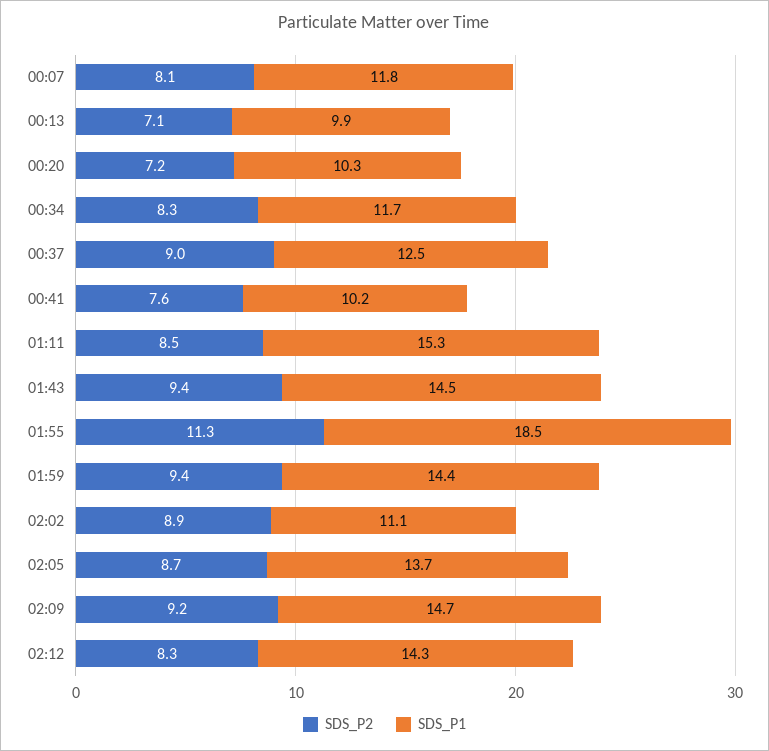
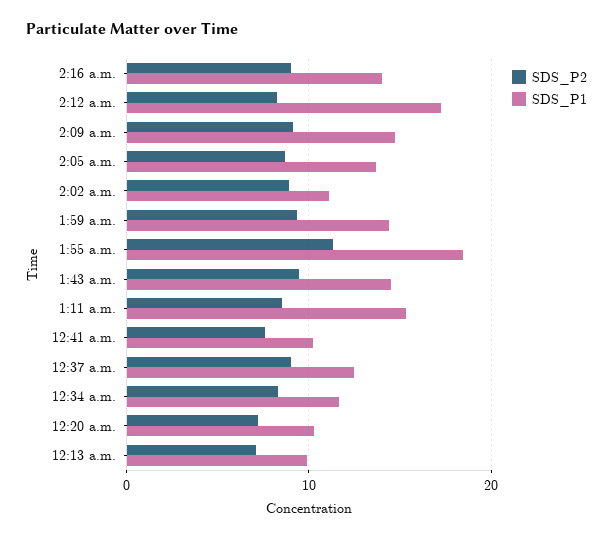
SDS_P2, 00:07: 8.1 -> none
SDS_P1, 00:07: 11.8 -> none
SDS_P1, 02:12: 14.3 -> 17
SDS_P2, 2:16 a.m.: none -> 9
SDS_P1, 2:16 a.m.: none -> 14

